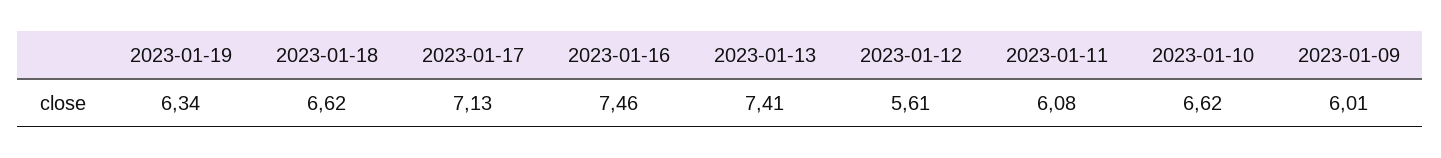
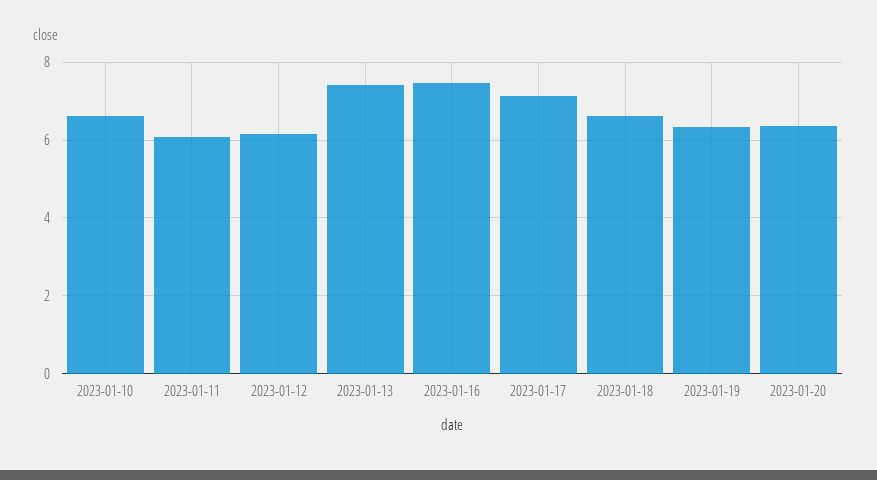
2023-01-12: 5.61 -> 6.2
2023-01-09: 6.01 -> none
2023-01-20: none -> 6.4

